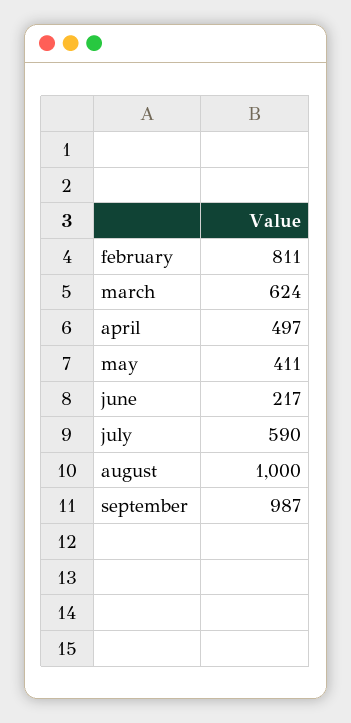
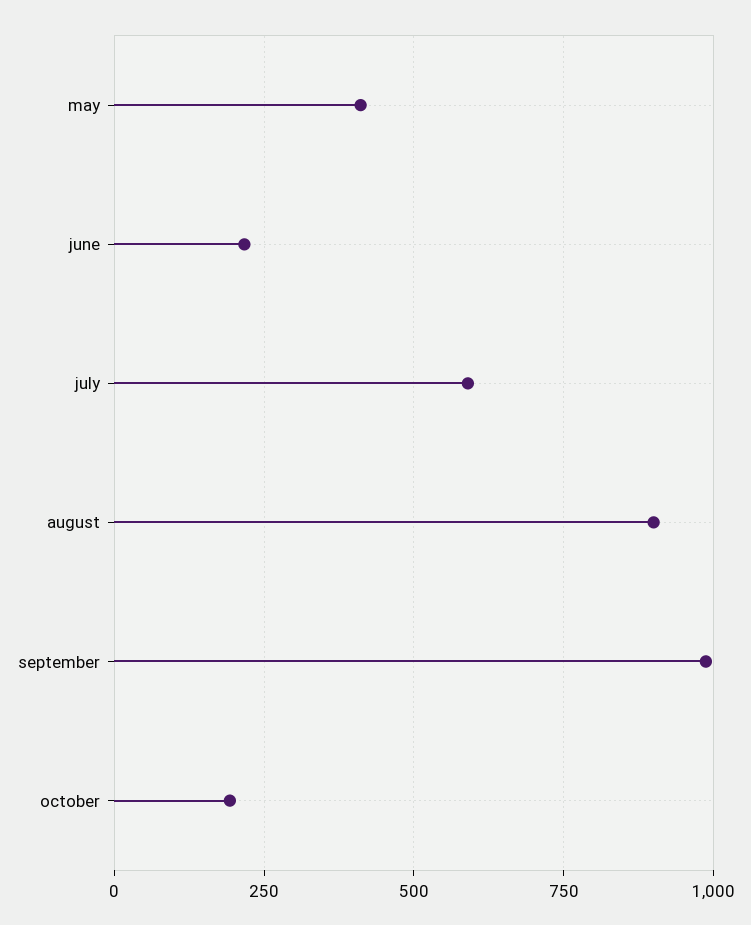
february: 811 -> none
march: 624 -> none
april: 497 -> none
august: 1000 -> 900
october: none -> 200

